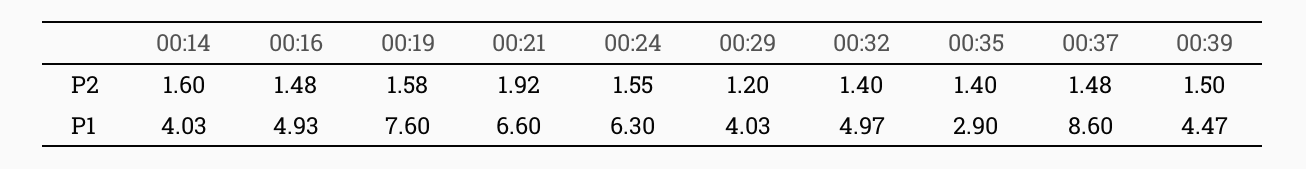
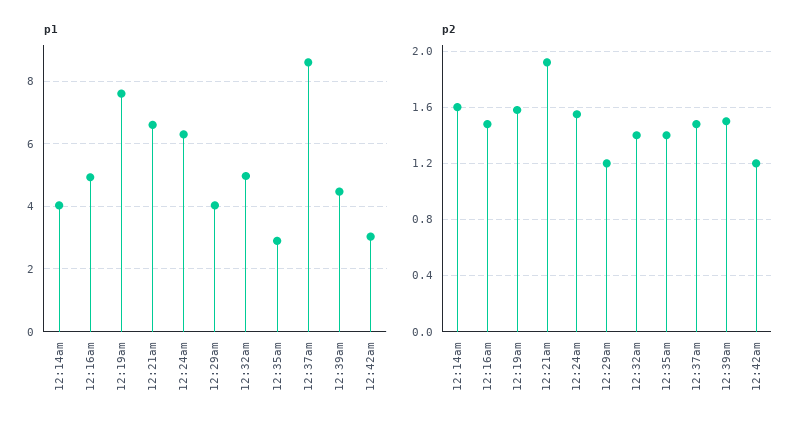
P1, 12:42am: none -> 3
P2, 12:42am: none -> 1.2

